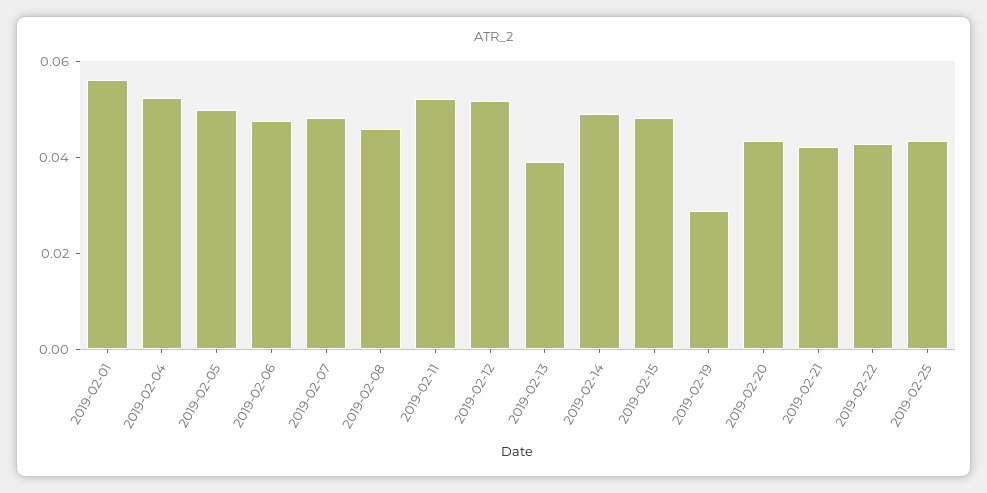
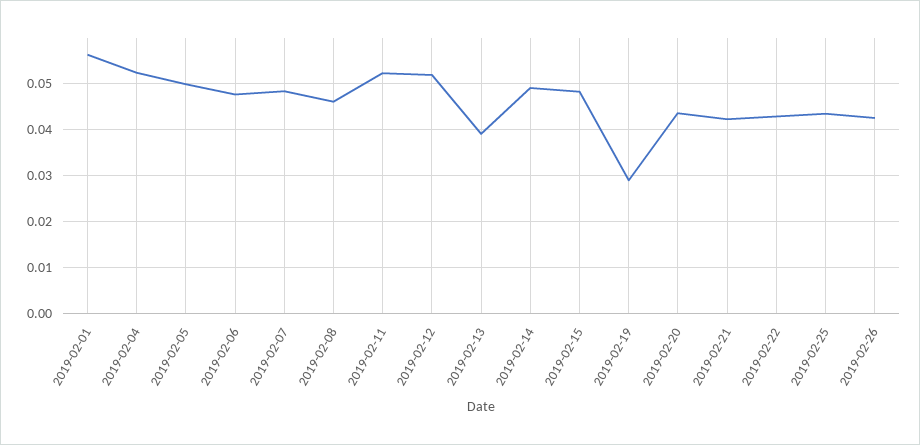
2019-02-26: none -> 0.042

